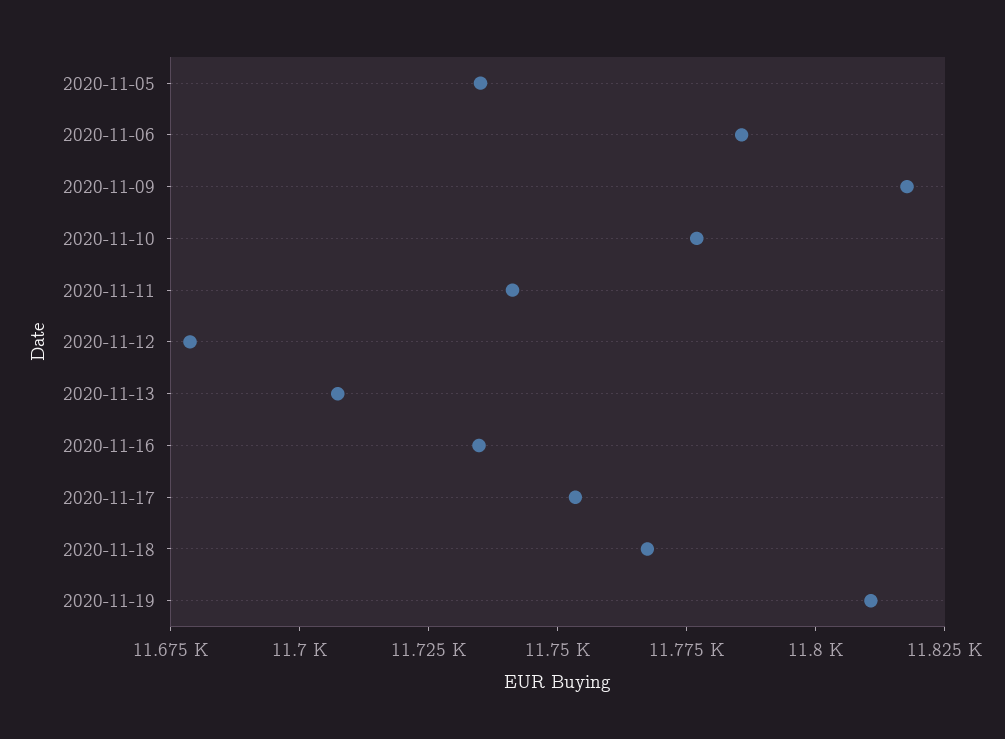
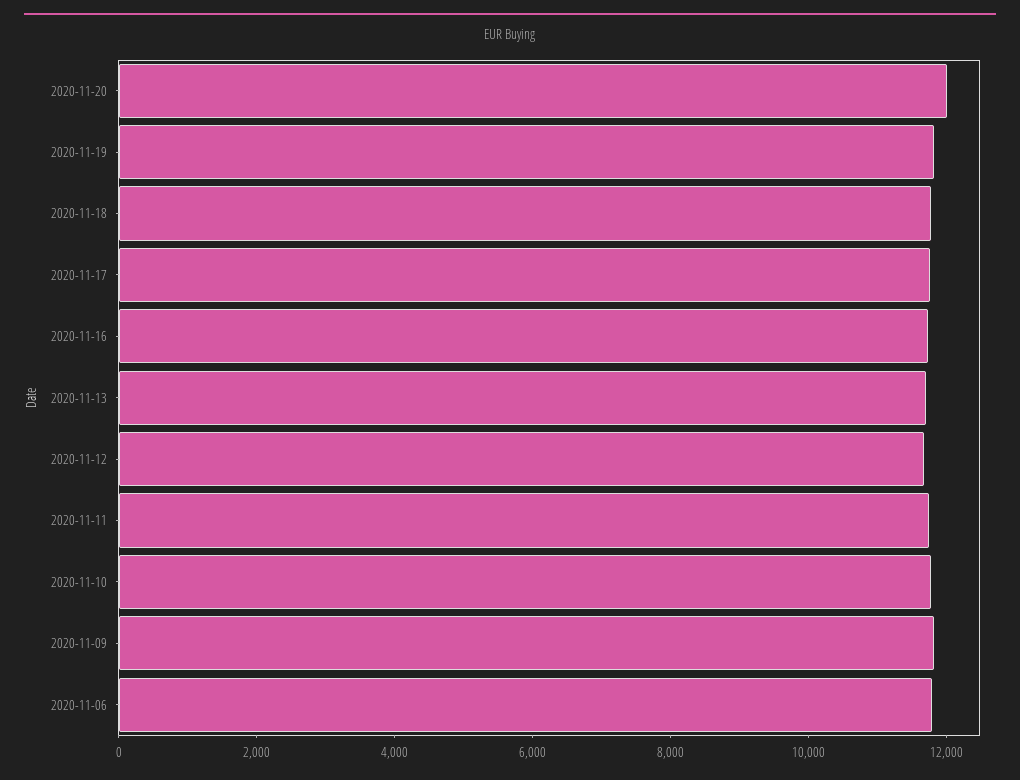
2020-11-05: 11735 -> none
2020-11-20: none -> 12000

